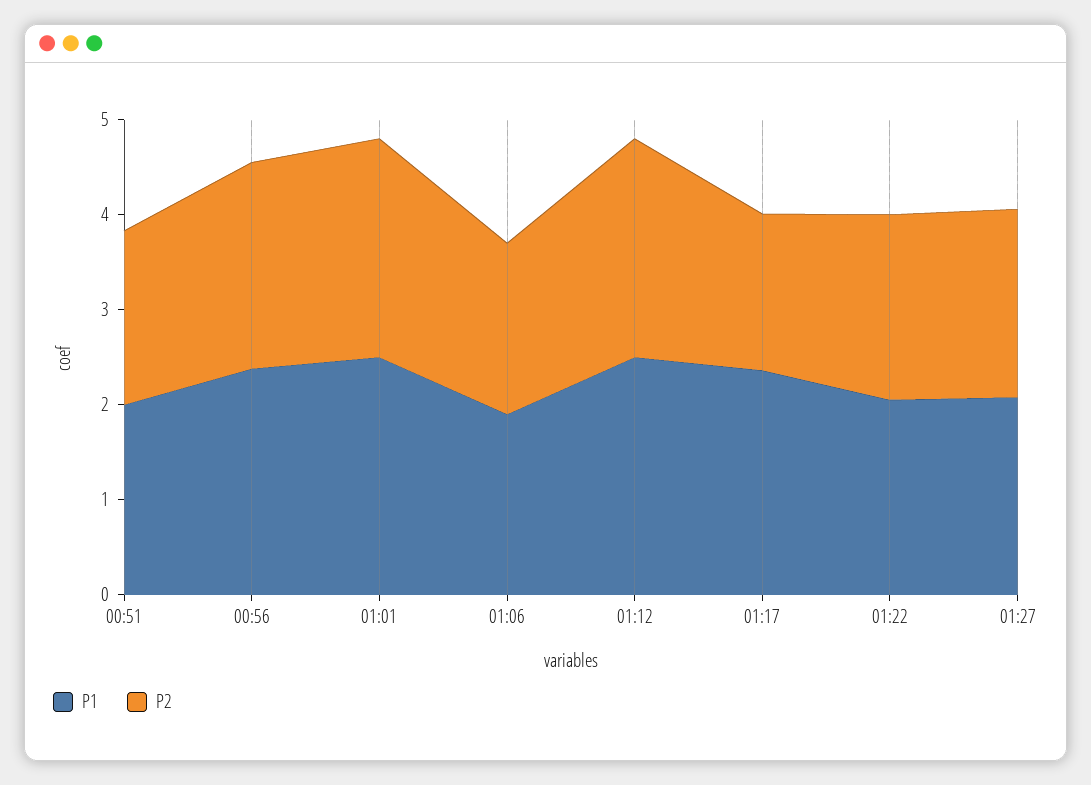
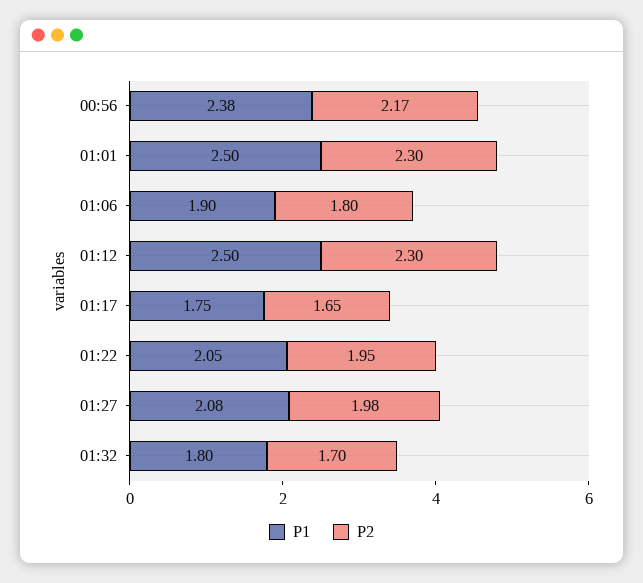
P1, 00:51: 2 -> none
P2, 00:51: 1.8 -> none
P1, 01:17: 2.4 -> 1.75
P1, 01:32: none -> 1.8
P2, 01:32: none -> 1.7

